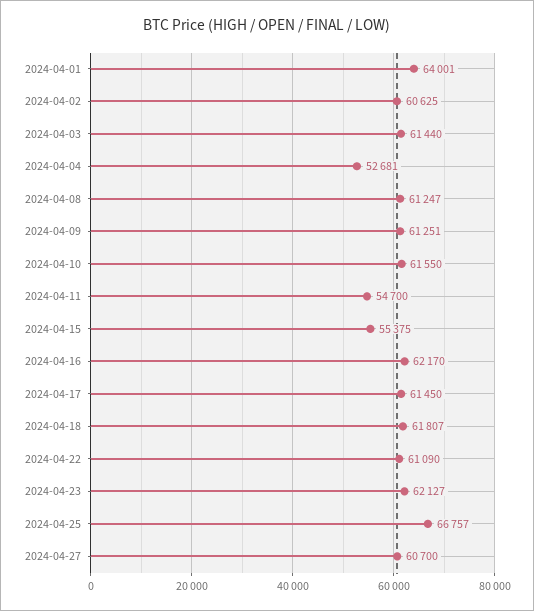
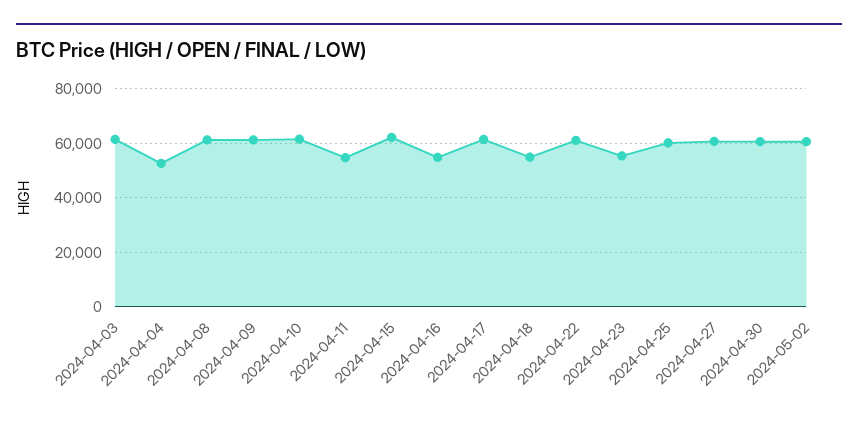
2024-04-01: 64001 -> none
2024-04-02: 60625 -> none
2024-04-15: 55375 -> 62500
2024-04-16: 62170 -> 55000
2024-04-18: 61807 -> 55000
2024-04-23: 62127 -> 55000
2024-04-25: 66757 -> 60000
2024-04-30: none -> 60000
2024-05-02: none -> 60000

